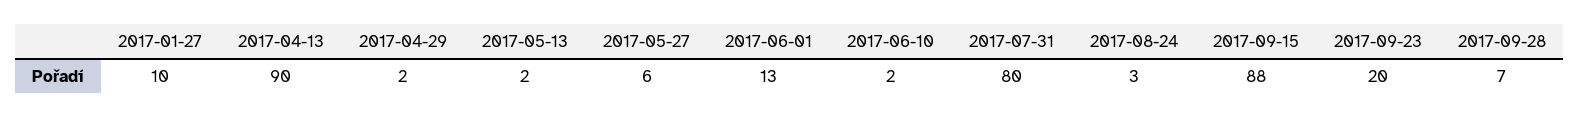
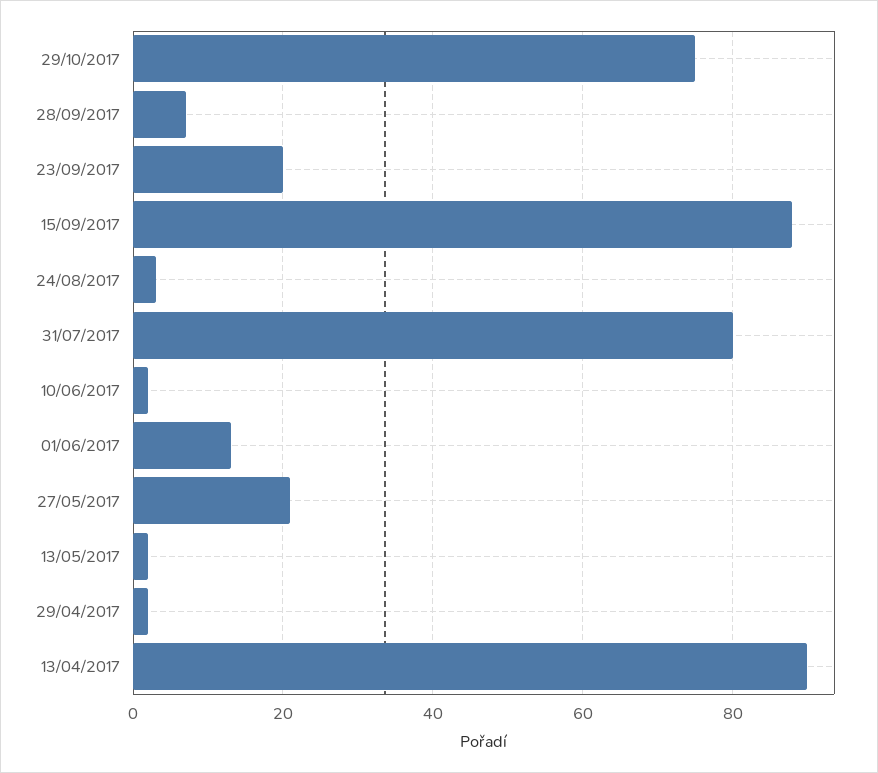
2017-01-27: 10 -> none
2017-05-27: 6 -> 20
29/10/2017: none -> 75

